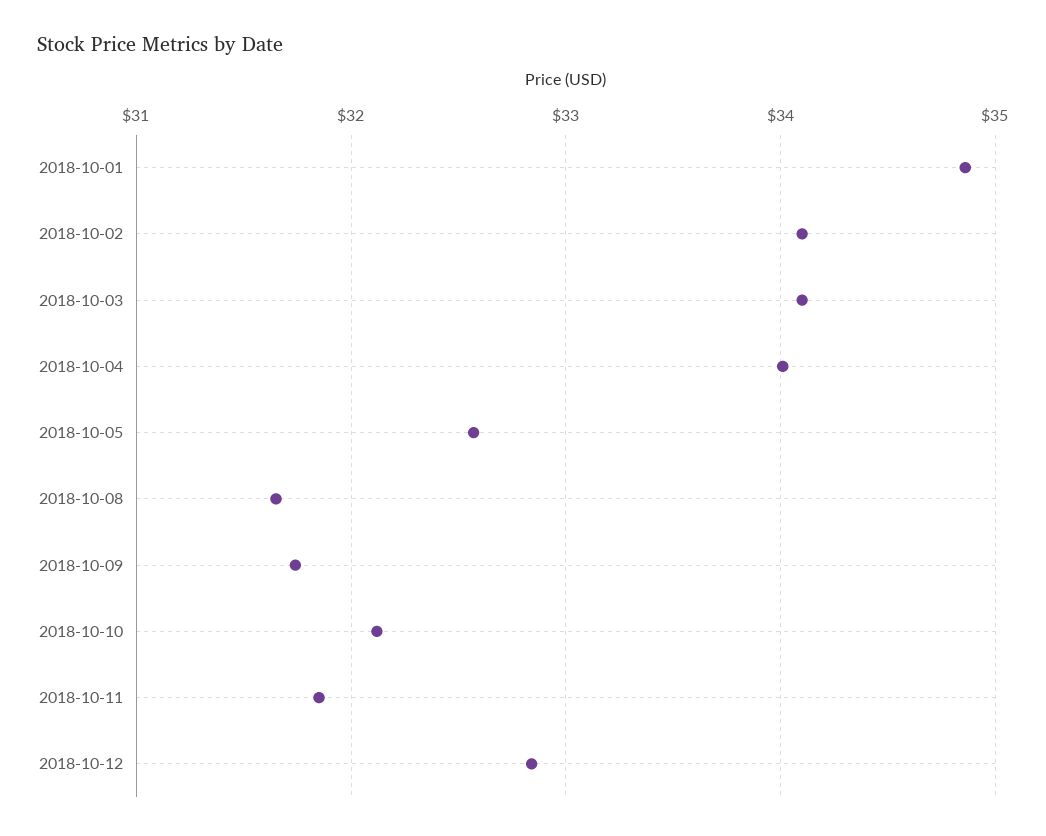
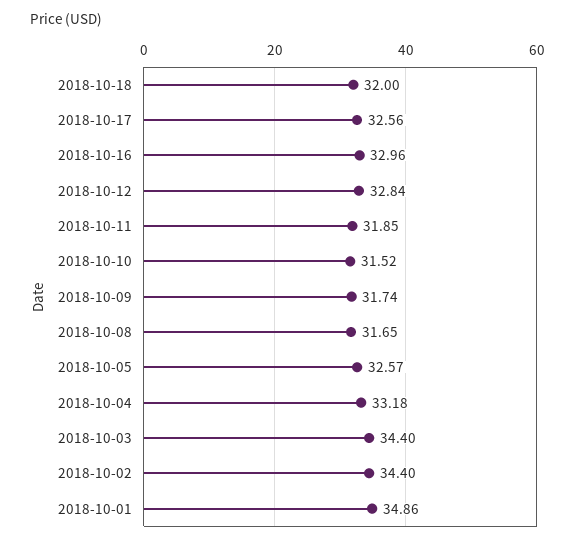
2018-10-02: 34.1 -> 34.4
2018-10-03: 34.1 -> 34.4
2018-10-04: 34 -> 33.18
2018-10-10: 32.1 -> 31.52
2018-10-18: none -> 32
2018-10-17: none -> 32.56
2018-10-16: none -> 32.96

